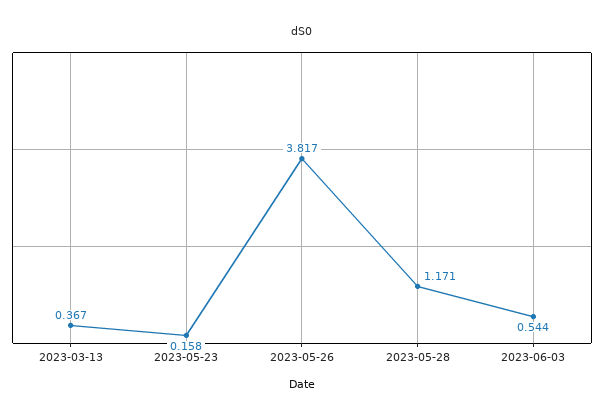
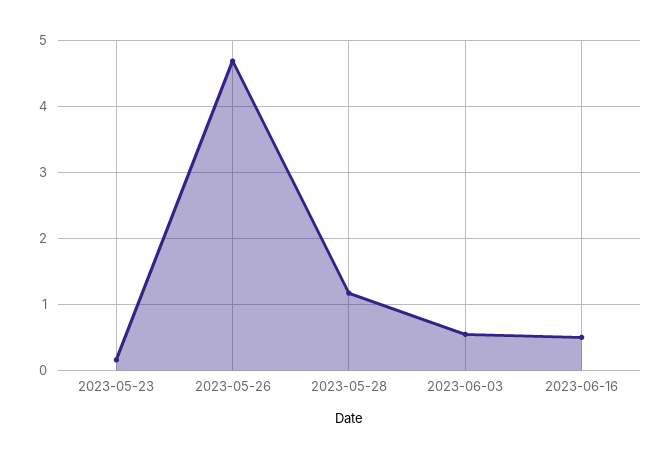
2023-03-13: 0.367 -> none
2023-05-26: 3.817 -> 4.7
2023-06-16: none -> 0.5

